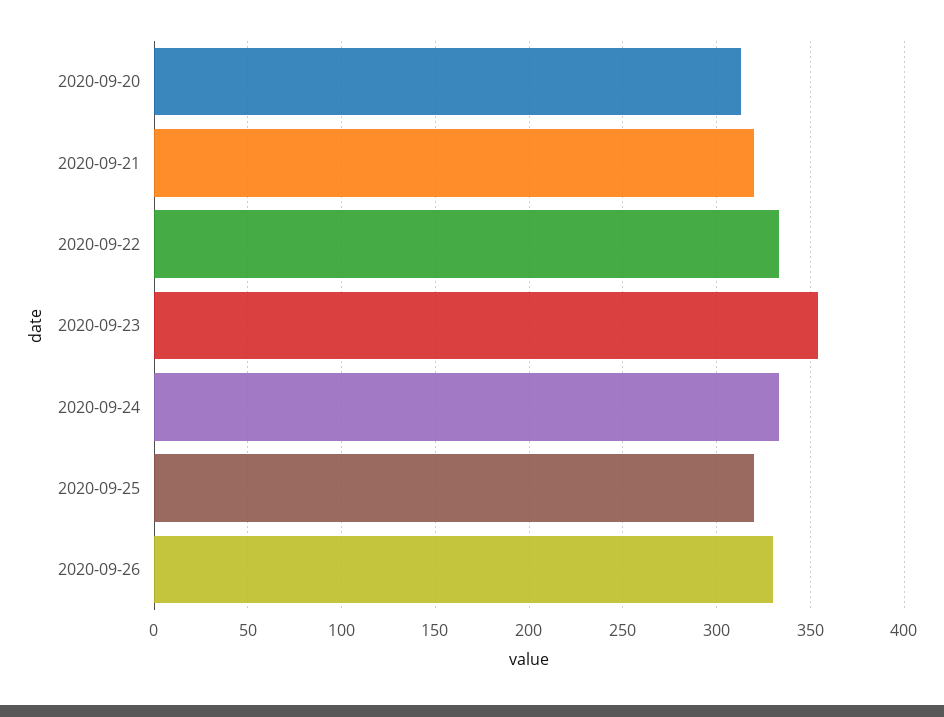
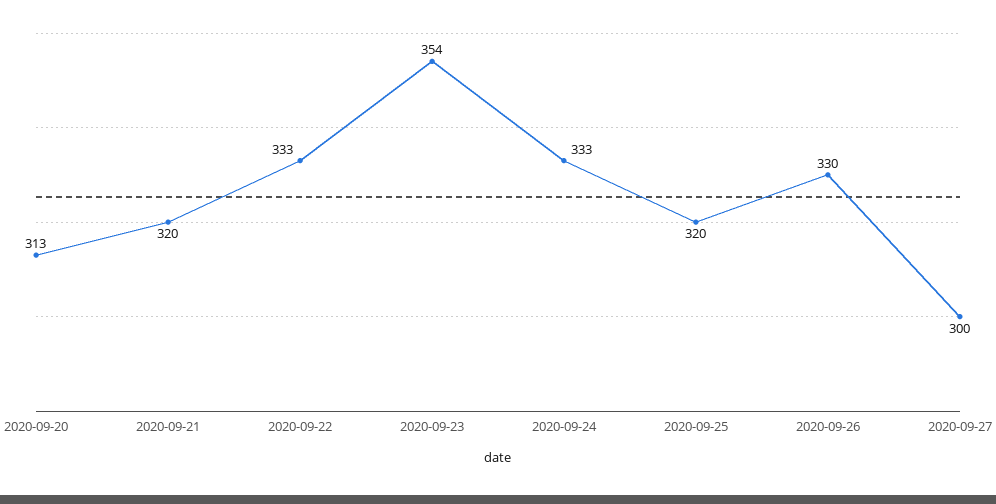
2020-09-27: none -> 300

